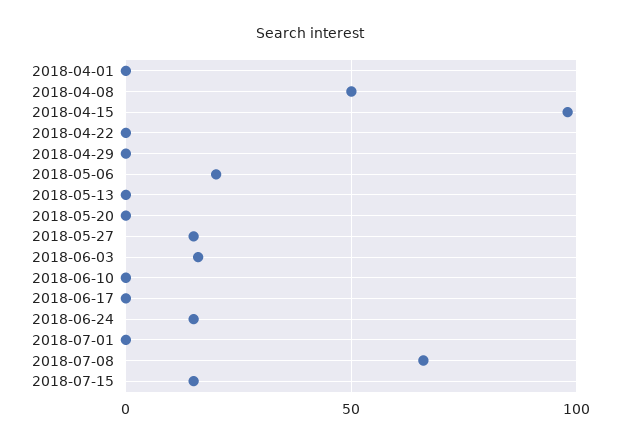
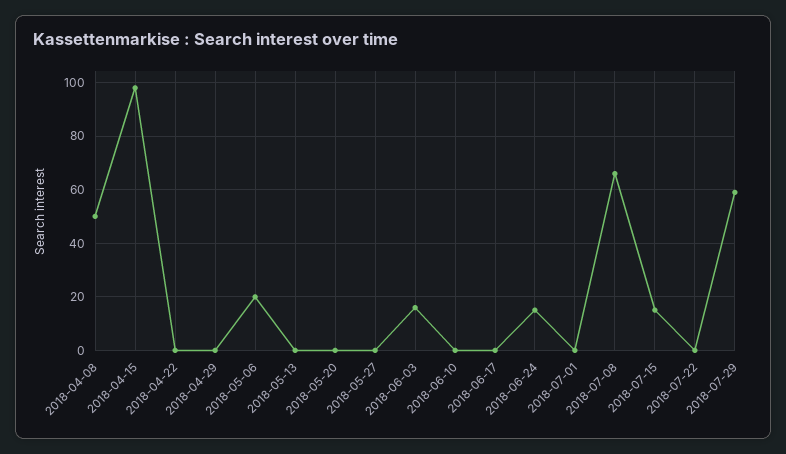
2018-04-01: 0 -> none
2018-05-27: 15 -> 0
2018-07-22: none -> 0
2018-07-29: none -> 60

